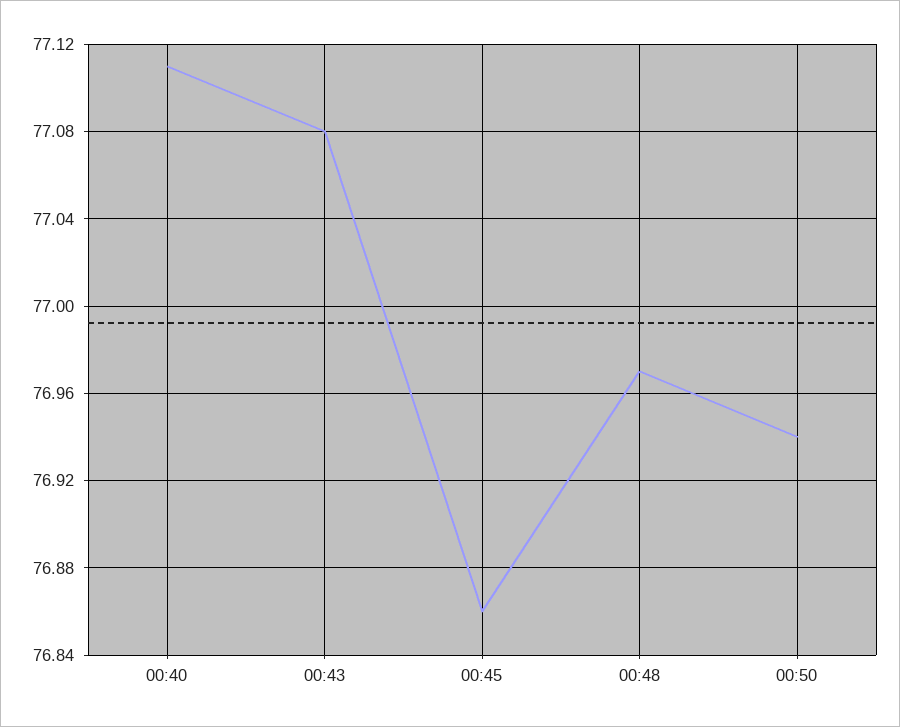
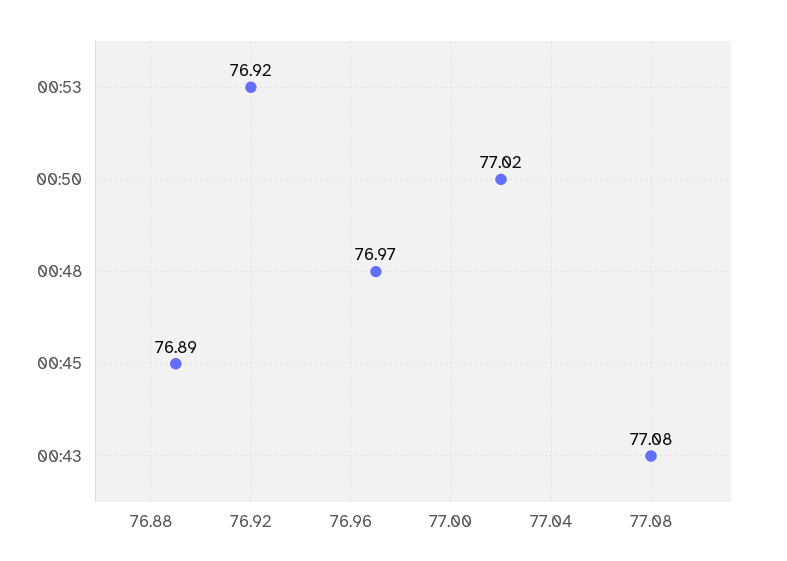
00:40: 77.11 -> none
00:45: 76.86 -> 76.89
00:50: 76.94 -> 77.02
00:53: none -> 76.92

